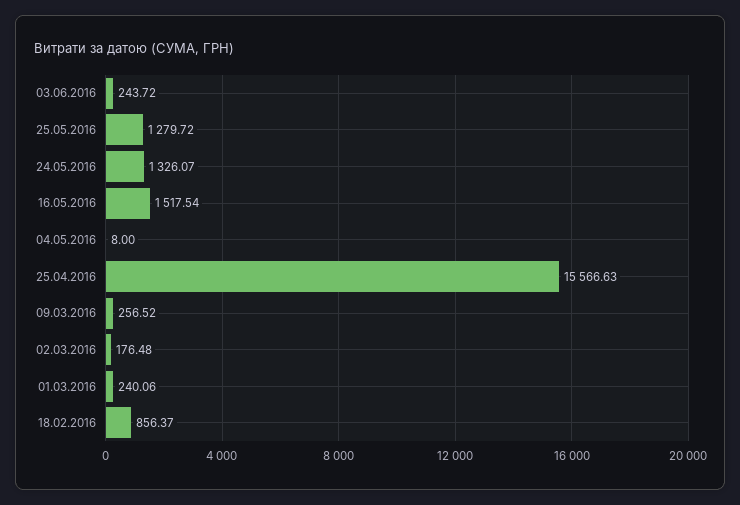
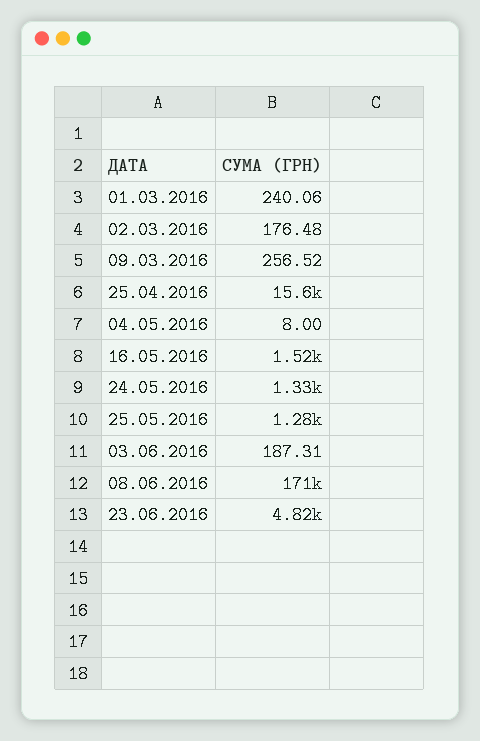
03.06.2016: 243.72 -> 187.31
18.02.2016: 856.37 -> none
08.06.2016: none -> 171000
23.06.2016: none -> 4820

